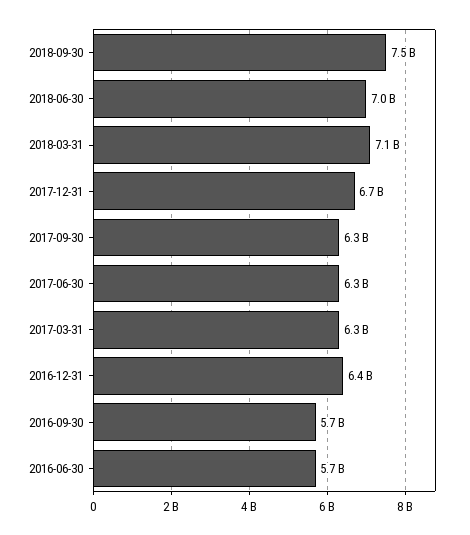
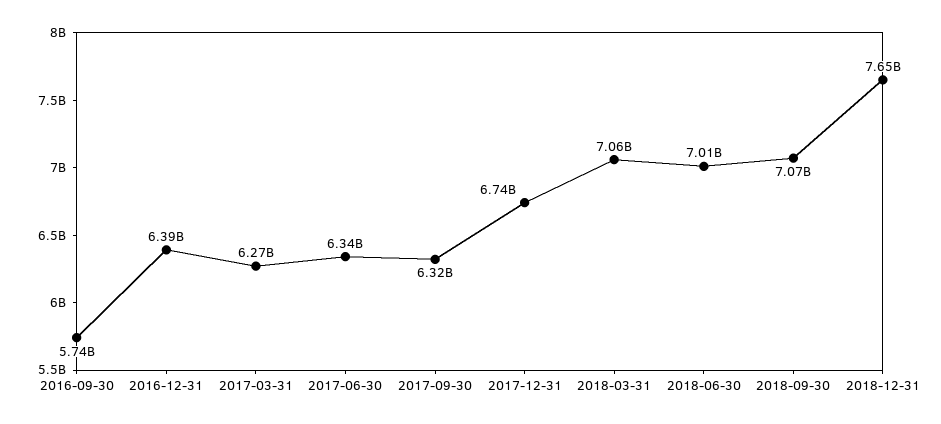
2018-09-30: 7500000000 -> 7070000000
2016-06-30: 5700000000 -> none
2018-12-31: none -> 7650000000

